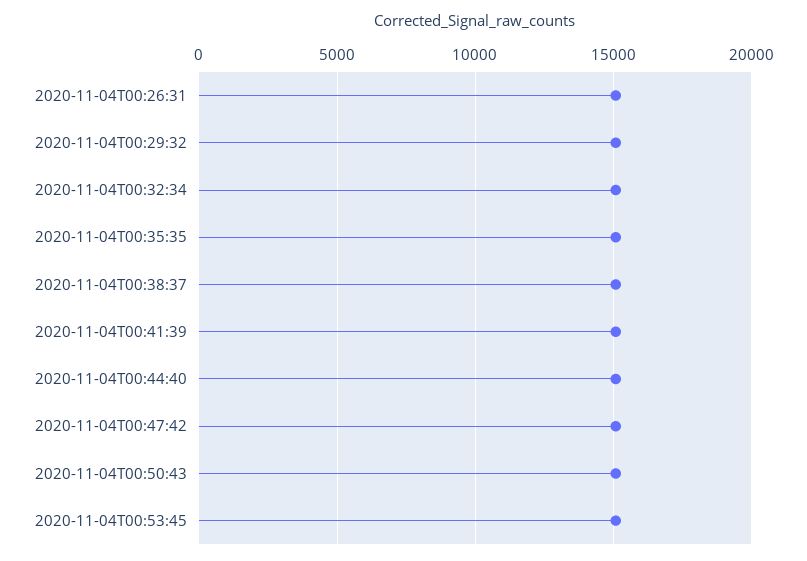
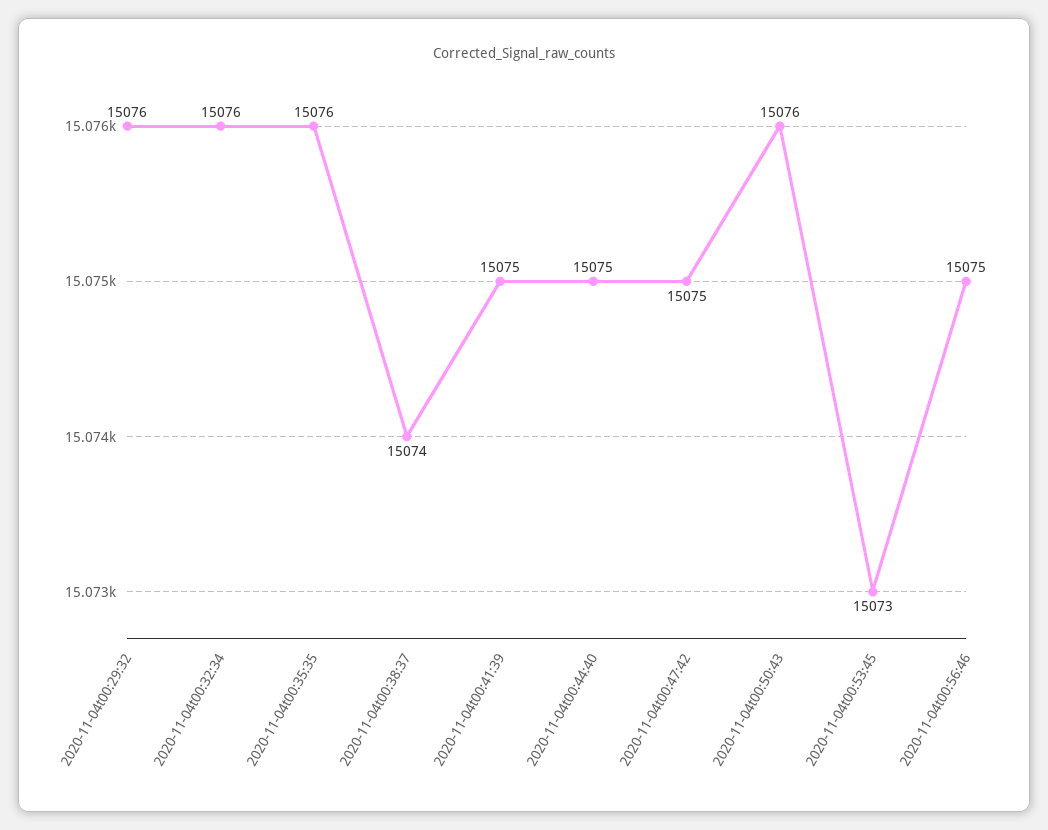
2020-11-04T00:26:31: 15000 -> none
2020-11-04t00:56:46: none -> 15075

